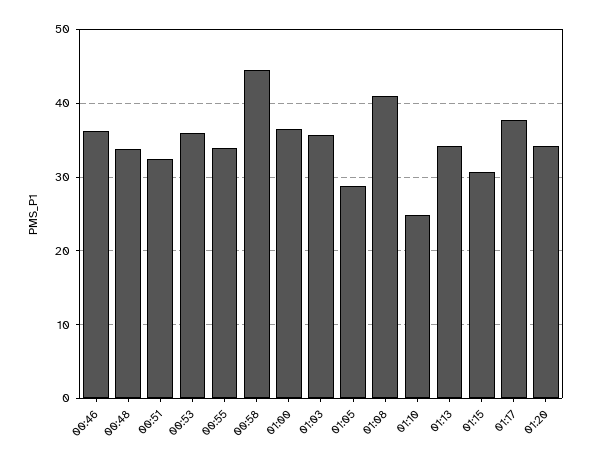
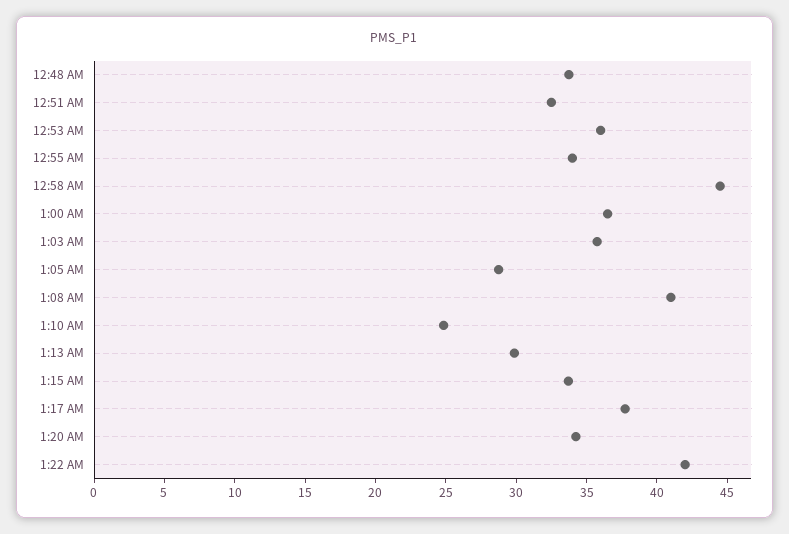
00:46: 36 -> none
01:13: 34 -> 30
01:15: 31 -> 34
1:22 AM: none -> 42

